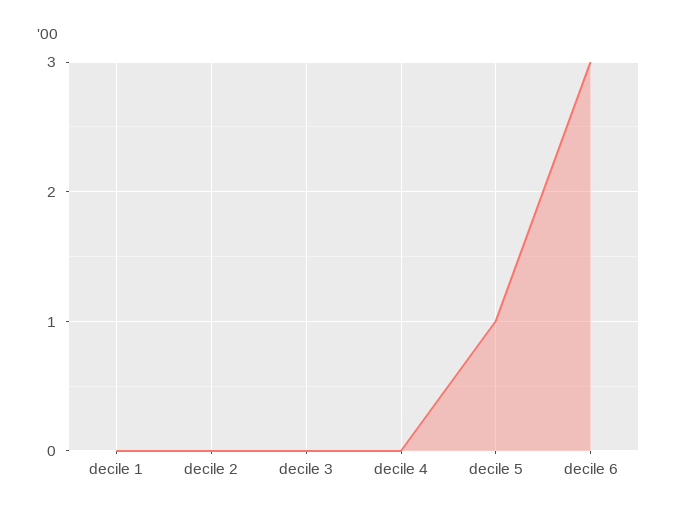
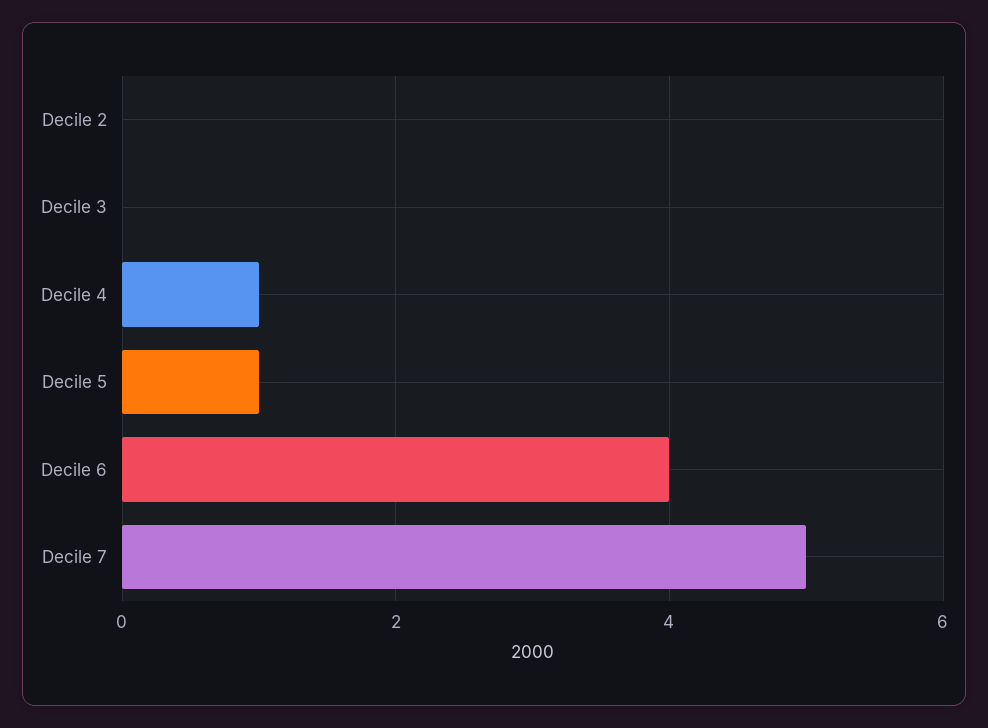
decile 1: 0 -> none
decile 4: 0 -> 1
decile 6: 3 -> 4
Decile 7: none -> 5

